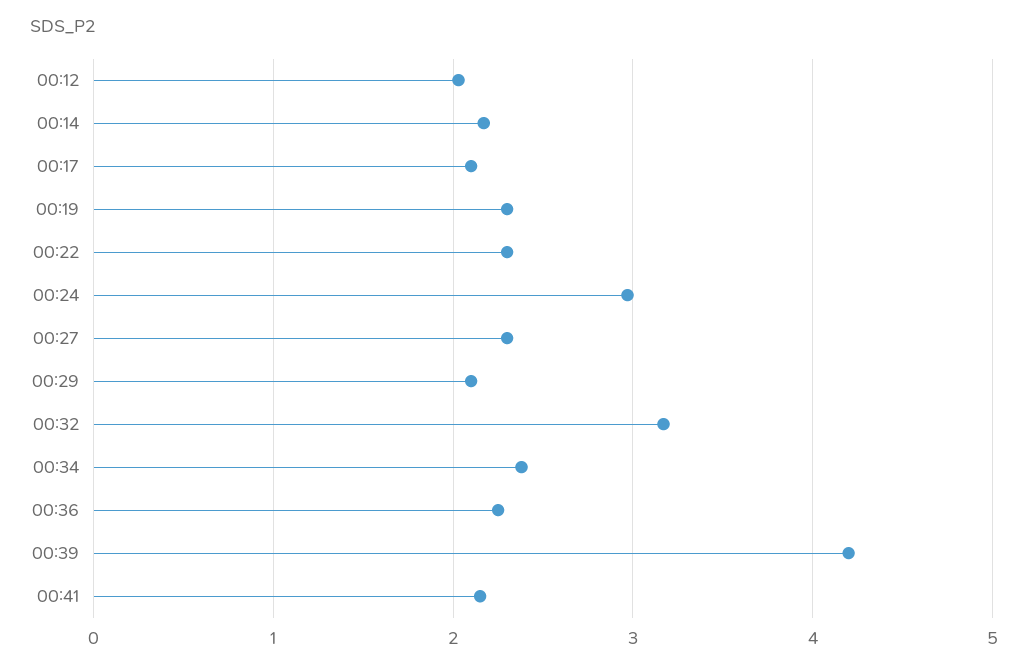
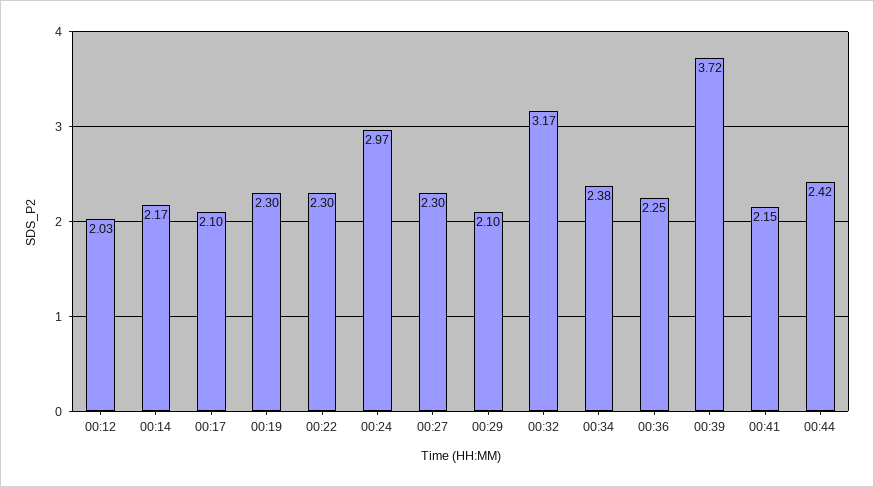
00:39: 4.2 -> 3.72
00:44: none -> 2.42

